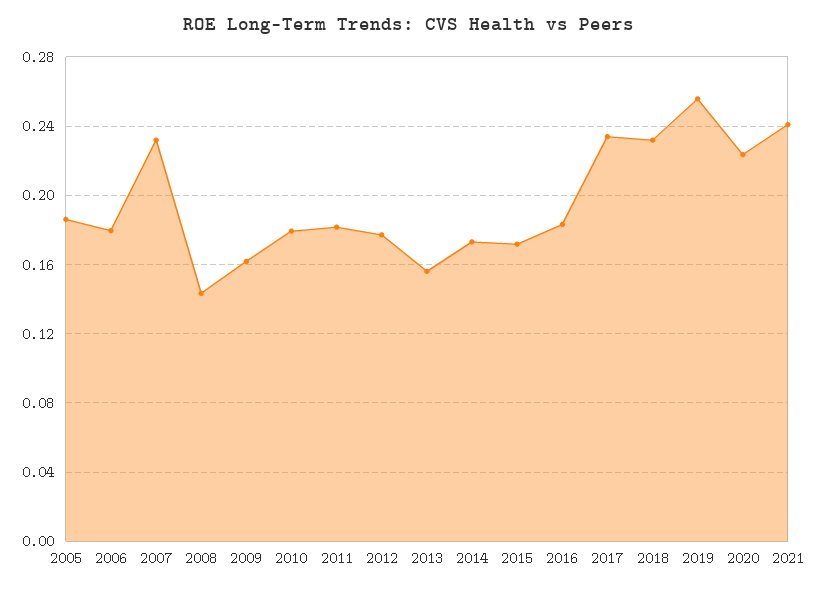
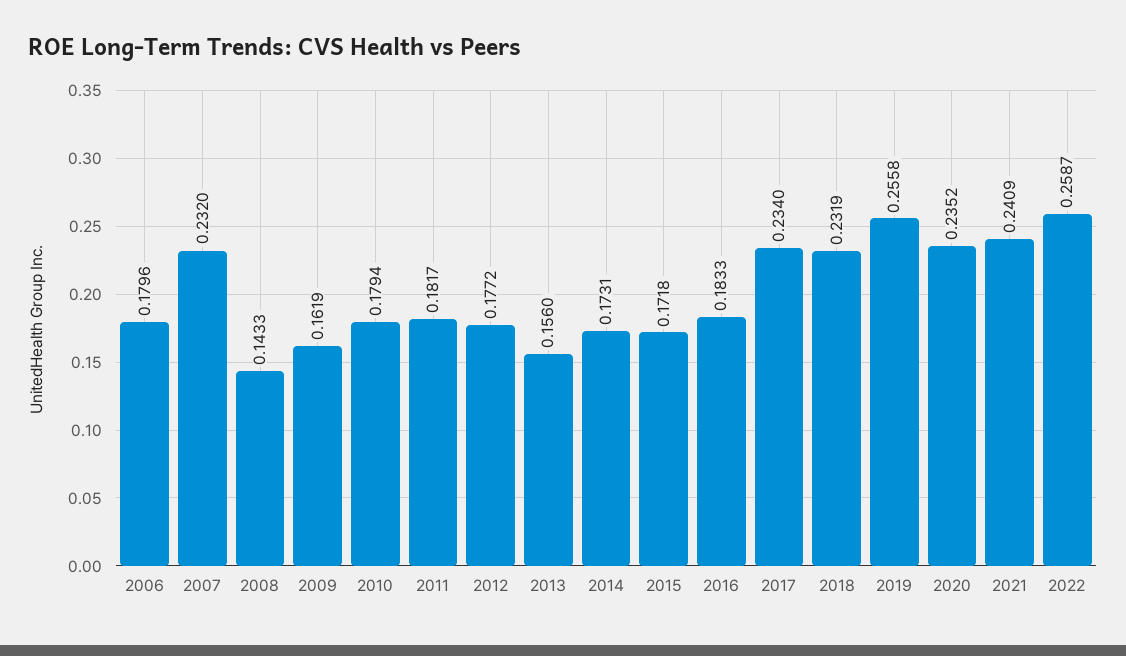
2005: 0.185 -> none
2020: 0.225 -> 0.2352
2022: none -> 0.2587

